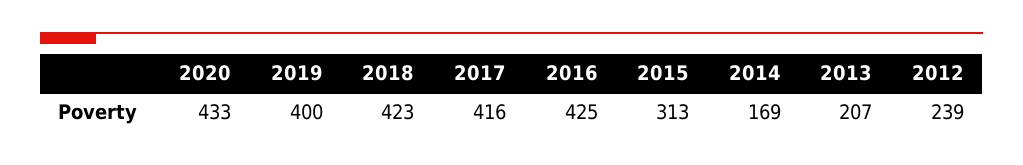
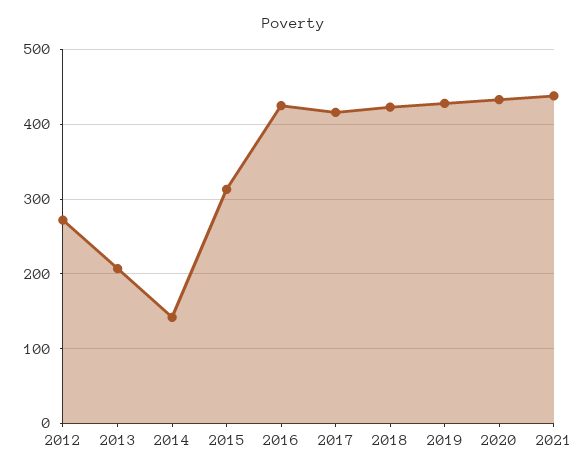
2019: 400 -> 430
2014: 169 -> 140
2012: 239 -> 270
2021: none -> 440

